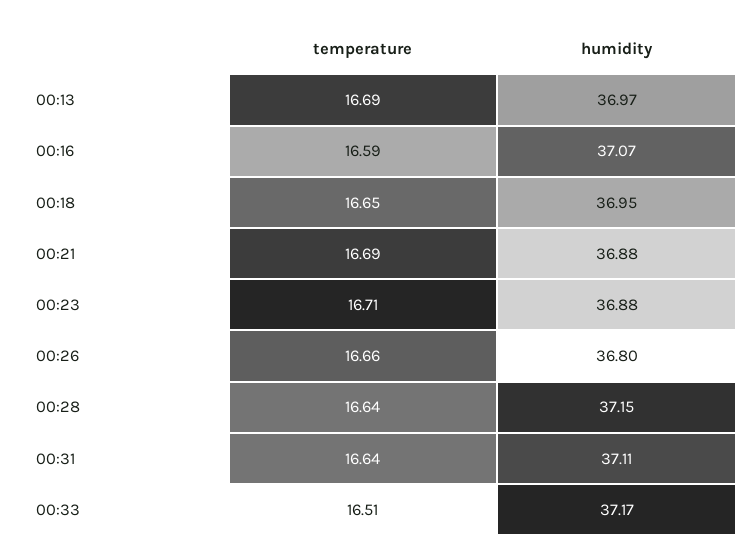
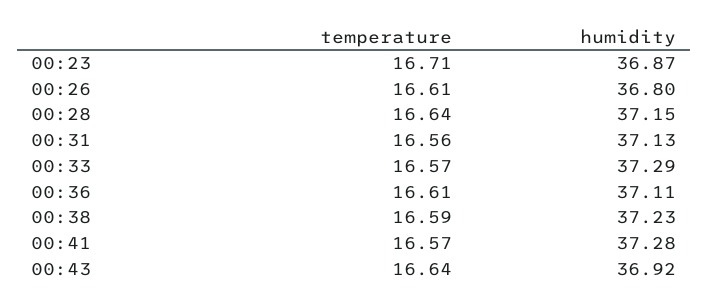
temperature, 00:13: 16.69 -> none
humidity, 00:13: 36.97 -> none
temperature, 00:16: 16.59 -> none
humidity, 00:16: 37.07 -> none
temperature, 00:18: 16.65 -> none
humidity, 00:18: 36.95 -> none
temperature, 00:21: 16.69 -> none
humidity, 00:21: 36.88 -> none
humidity, 00:23: 36.88 -> 36.87
temperature, 00:26: 16.66 -> 16.61
temperature, 00:31: 16.64 -> 16.56
humidity, 00:31: 37.11 -> 37.13
temperature, 00:33: 16.51 -> 16.57
humidity, 00:33: 37.17 -> 37.29
temperature, 00:36: none -> 16.61
humidity, 00:36: none -> 37.11
temperature, 00:38: none -> 16.59
humidity, 00:38: none -> 37.23
temperature, 00:41: none -> 16.57
humidity, 00:41: none -> 37.28
temperature, 00:43: none -> 16.64
humidity, 00:43: none -> 36.92

